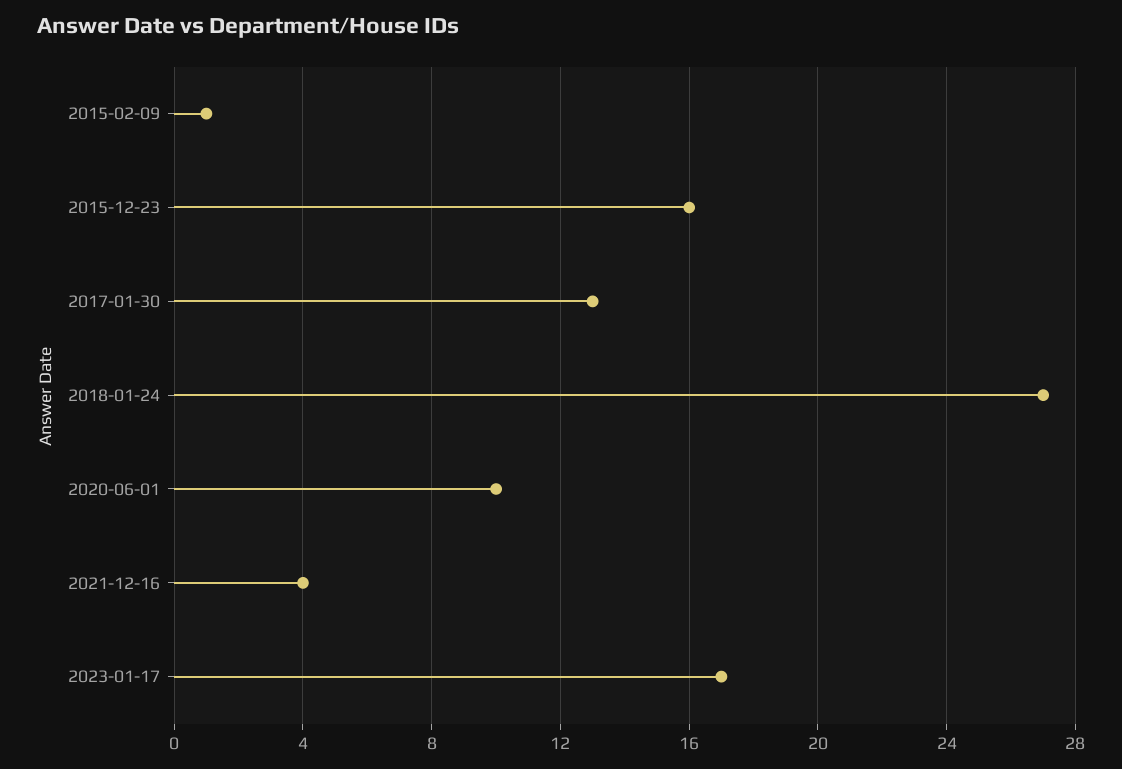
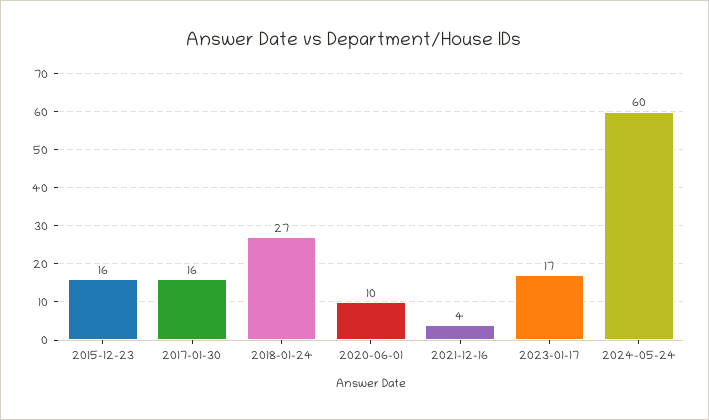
2015-02-09: 1 -> none
2017-01-30: 13 -> 16
2024-05-24: none -> 60

